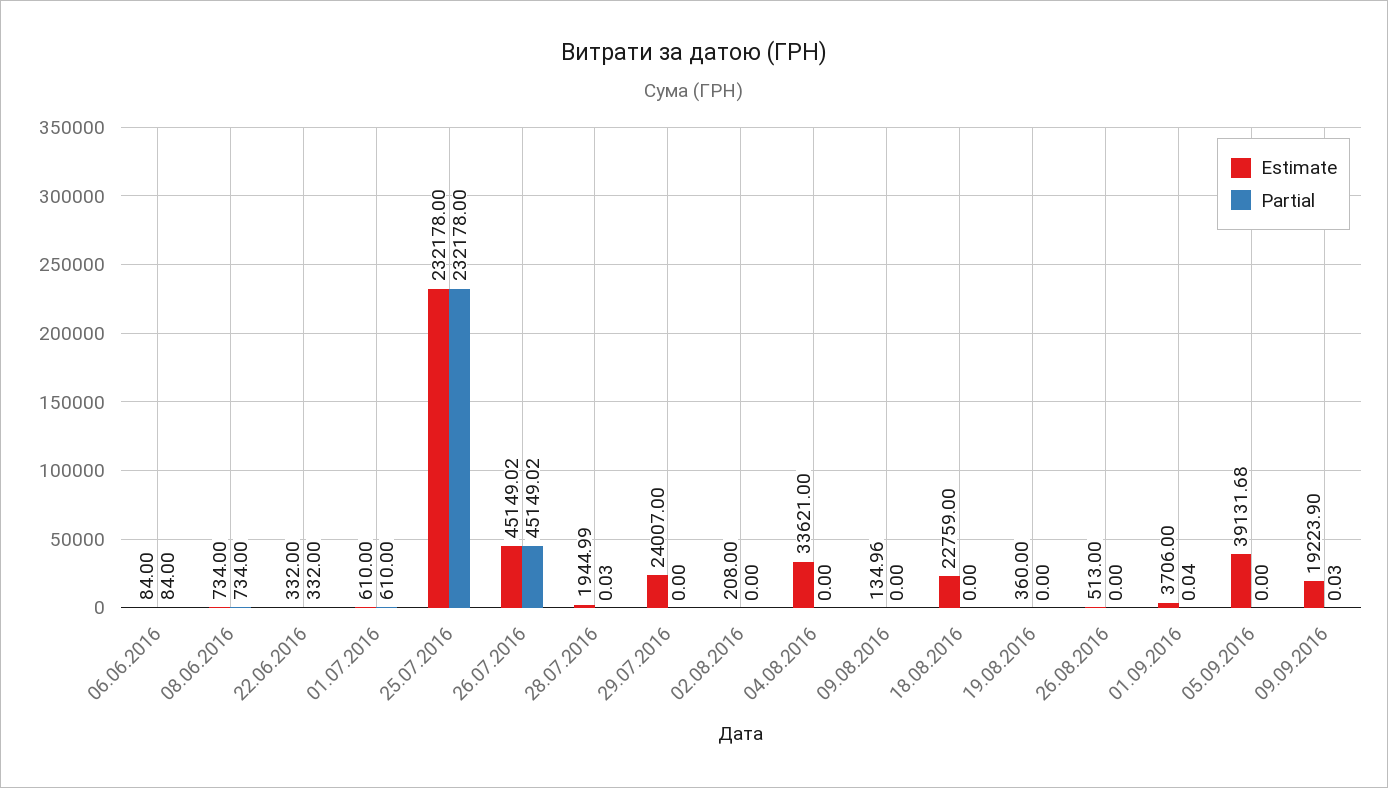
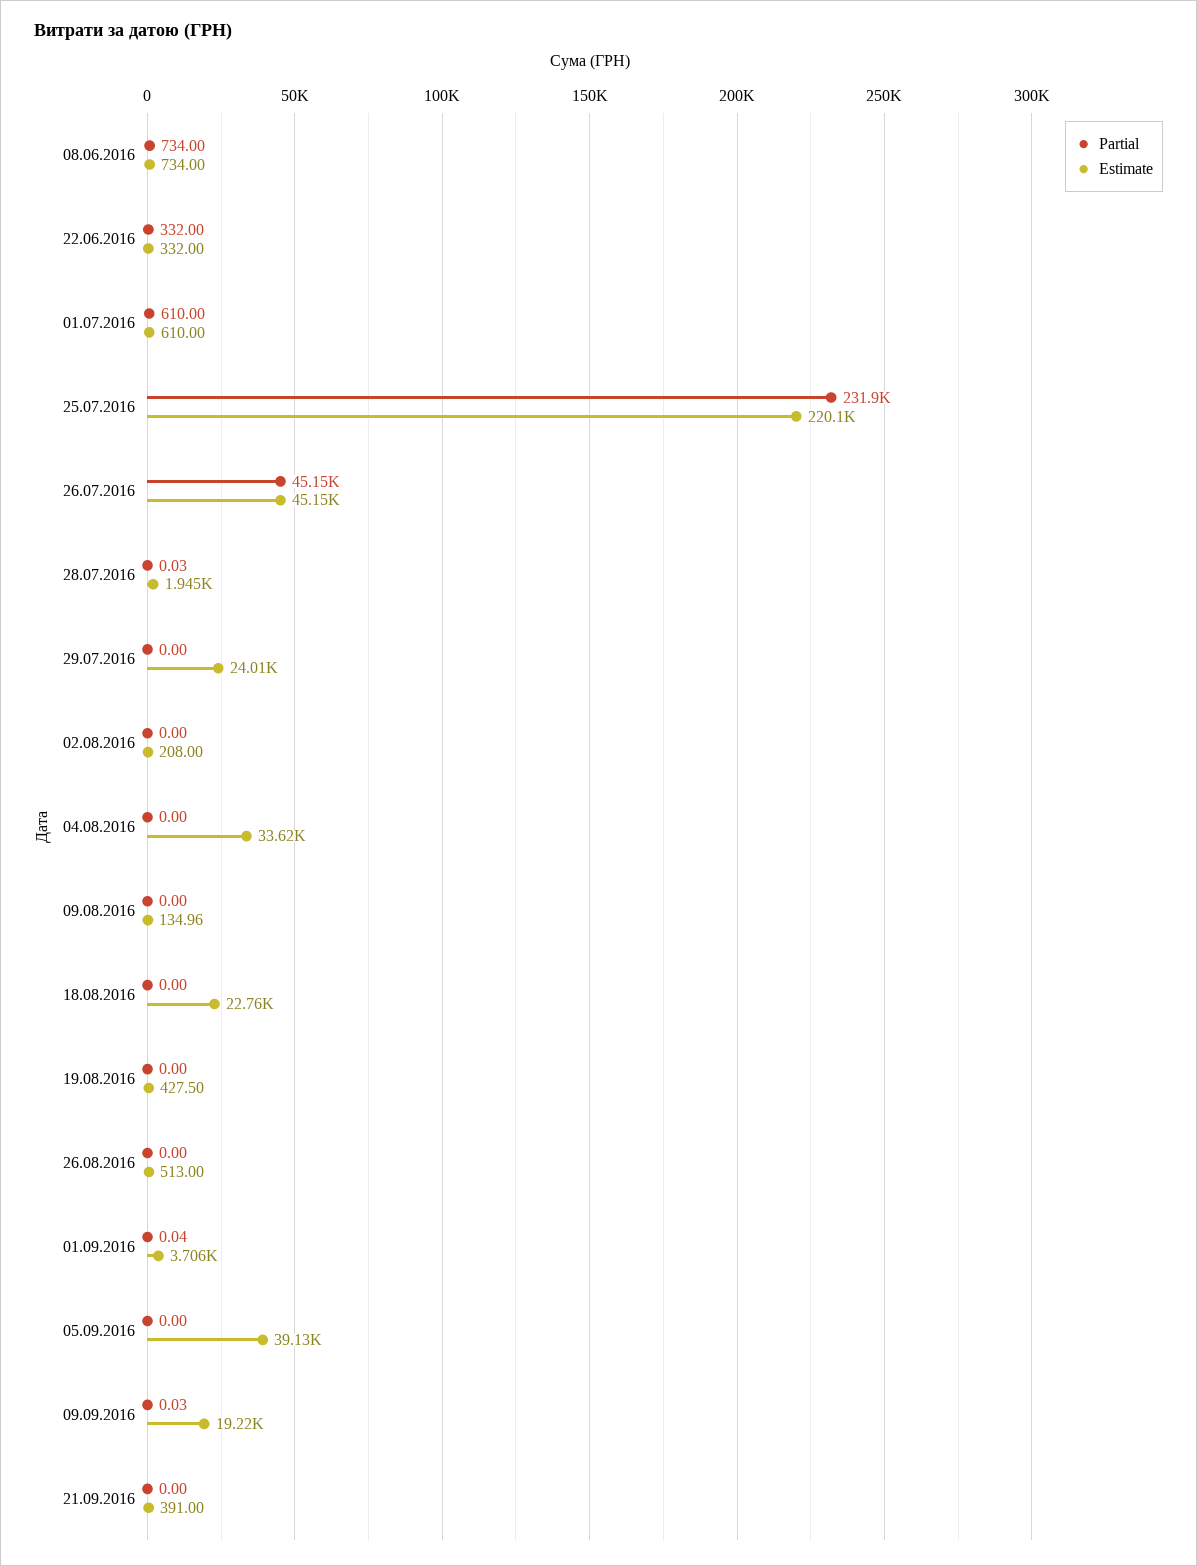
Estimate, 06.06.2016: 84 -> none
Partial, 06.06.2016: 84 -> none
Estimate, 25.07.2016: 232178 -> 220100
Partial, 25.07.2016: 232178 -> 231900
Estimate, 19.08.2016: 360 -> 427.5
Partial, 21.09.2016: none -> 0
Estimate, 21.09.2016: none -> 391

